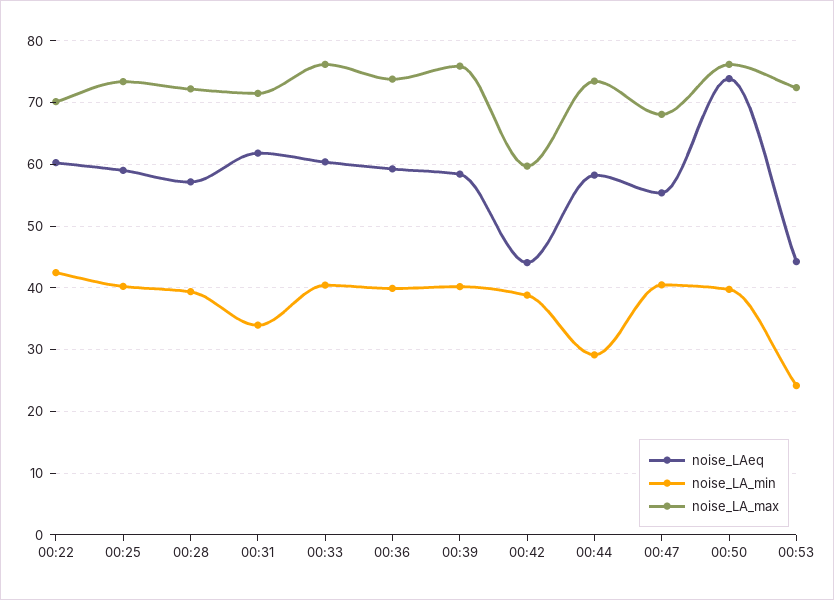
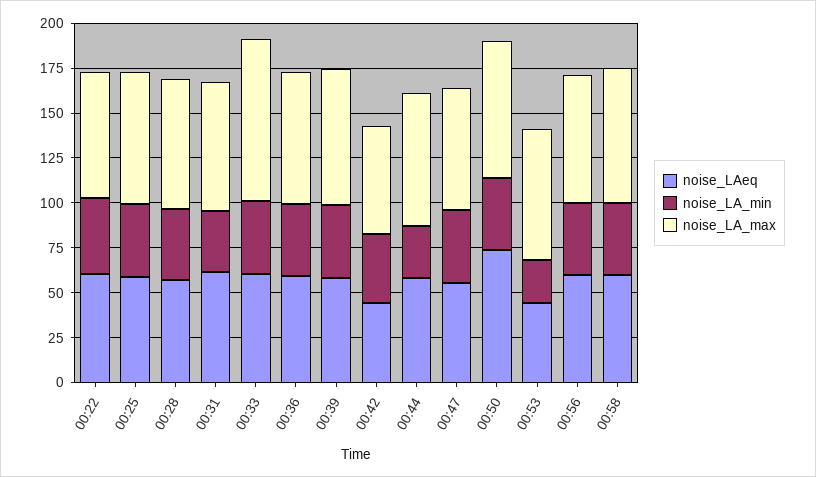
noise_LA_max, 00:33: 76 -> 90
noise_LAeq, 00:56: none -> 60
noise_LA_min, 00:56: none -> 40
noise_LA_max, 00:56: none -> 70
noise_LAeq, 00:58: none -> 60
noise_LA_min, 00:58: none -> 40
noise_LA_max, 00:58: none -> 75

